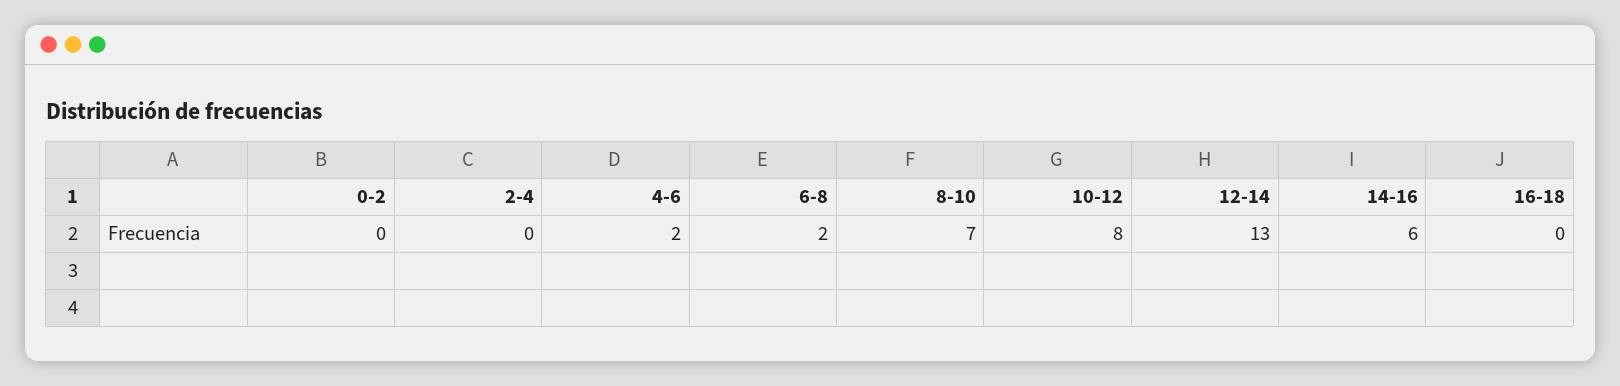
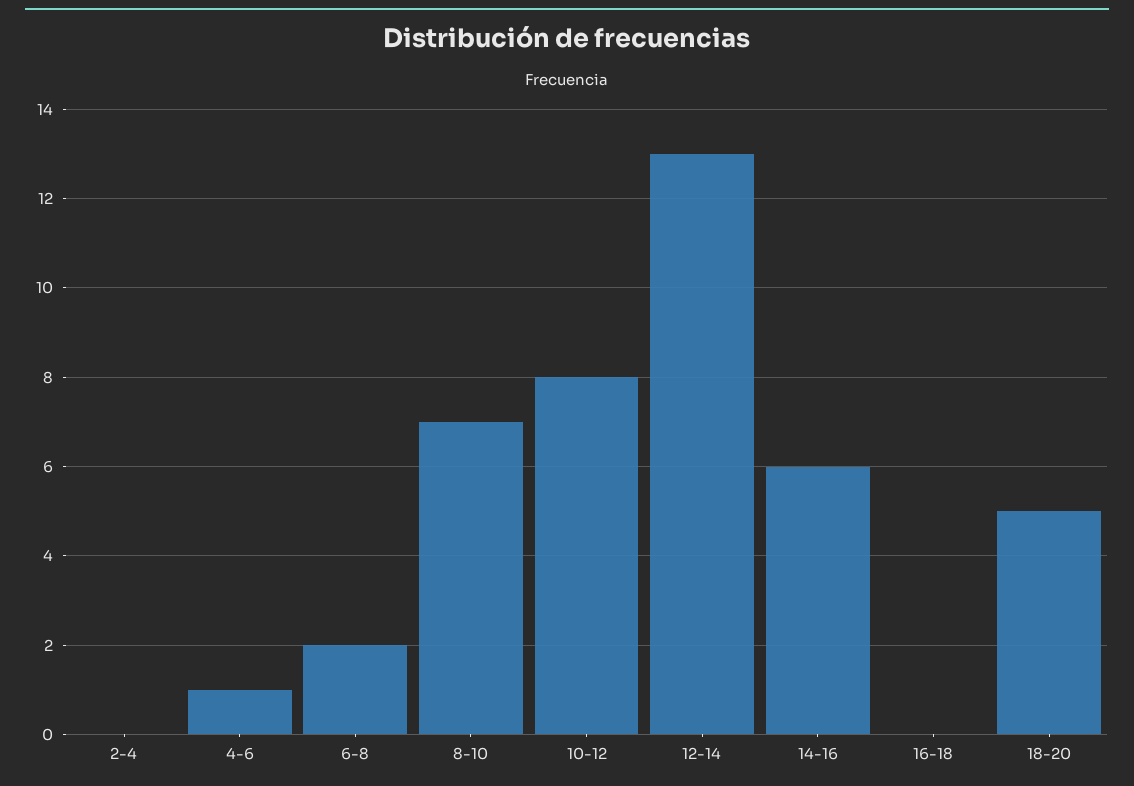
0-2: 0 -> none
4-6: 2 -> 1
18-20: none -> 5

